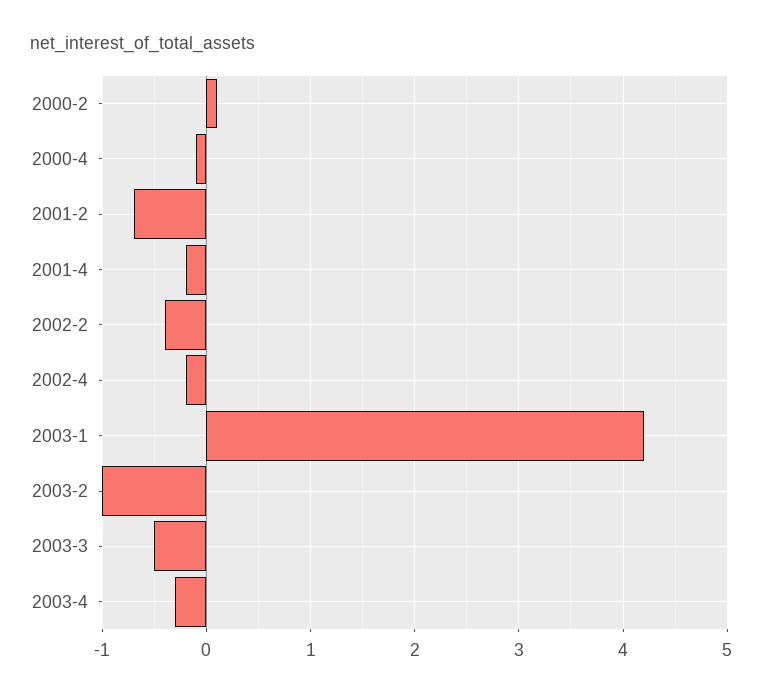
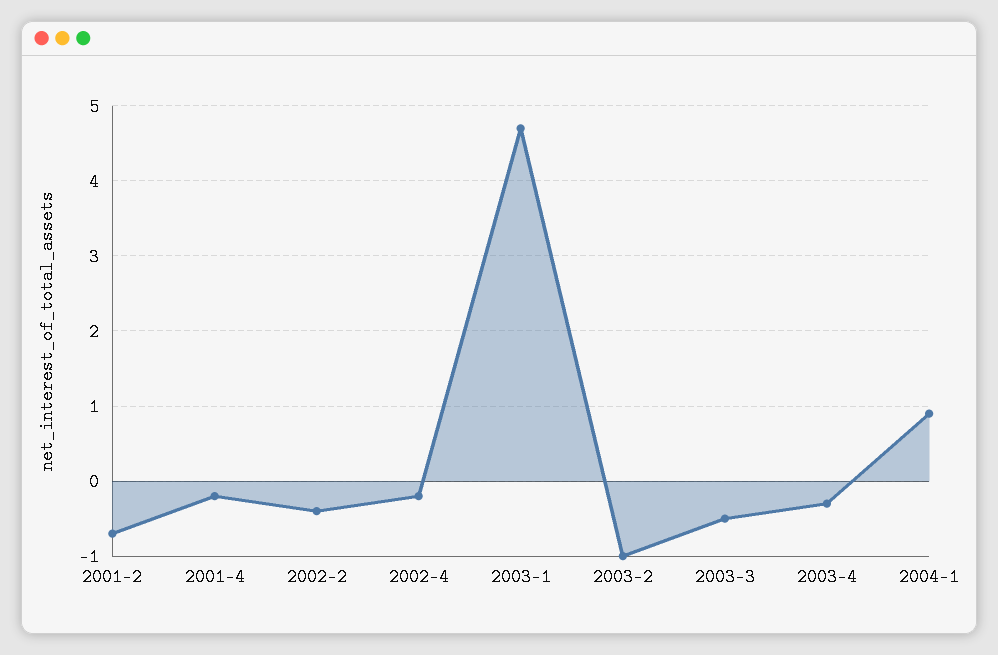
2000-2: 0.1 -> none
2000-4: -0.1 -> none
2003-1: 4.2 -> 4.7
2004-1: none -> 0.9

